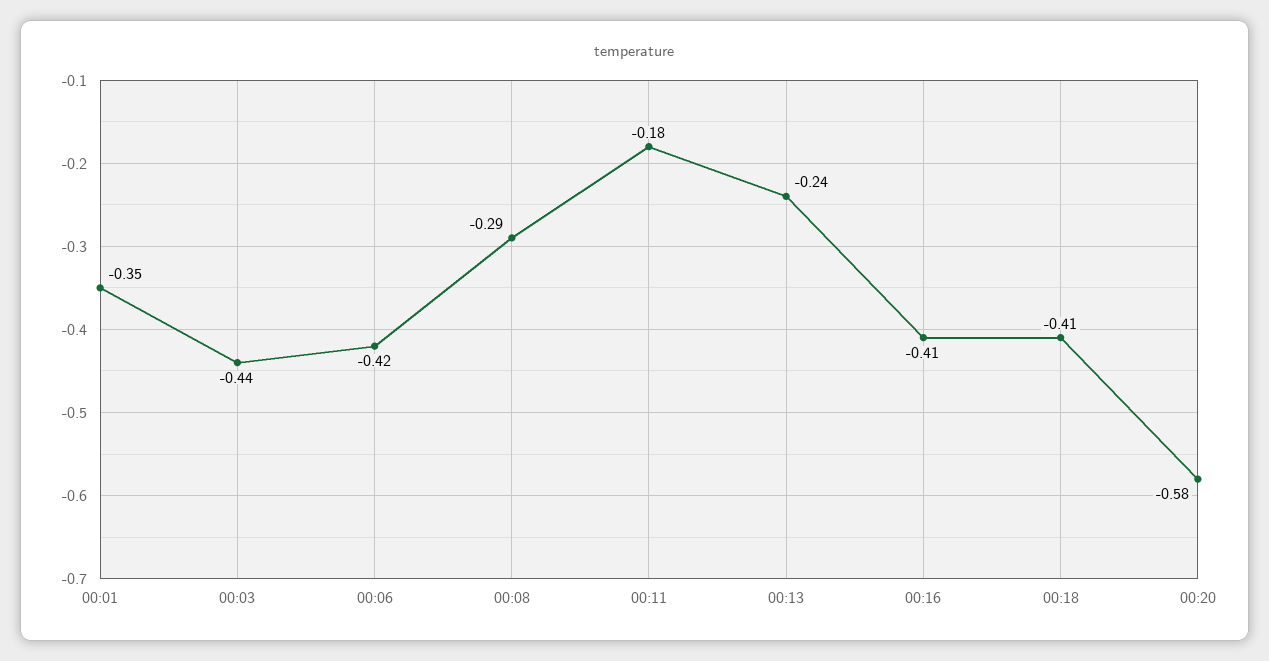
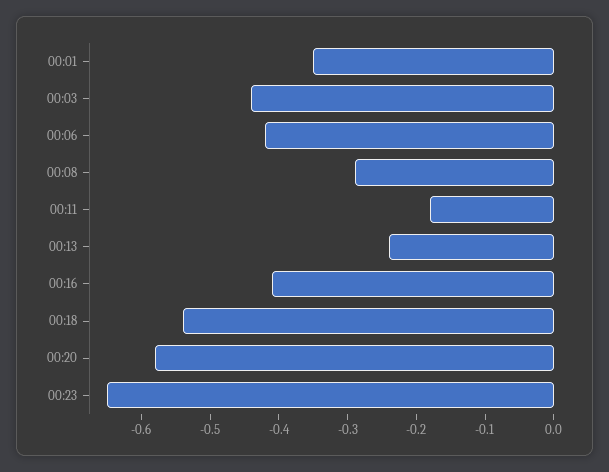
00:18: -0.41 -> -0.55
00:23: none -> -0.65

